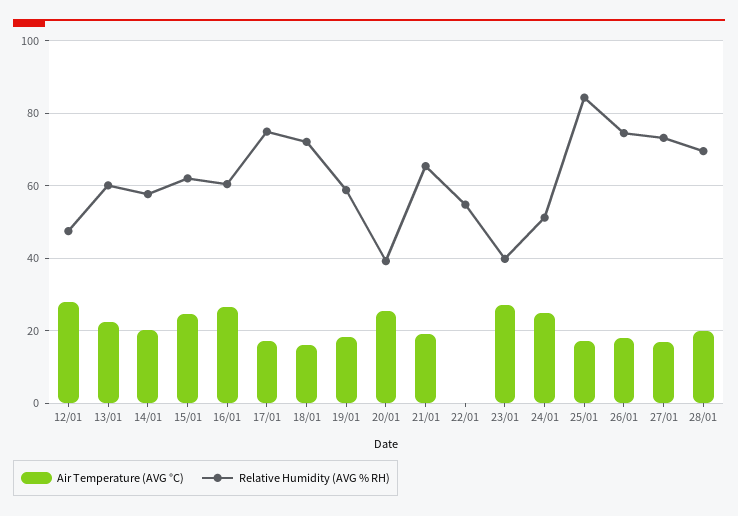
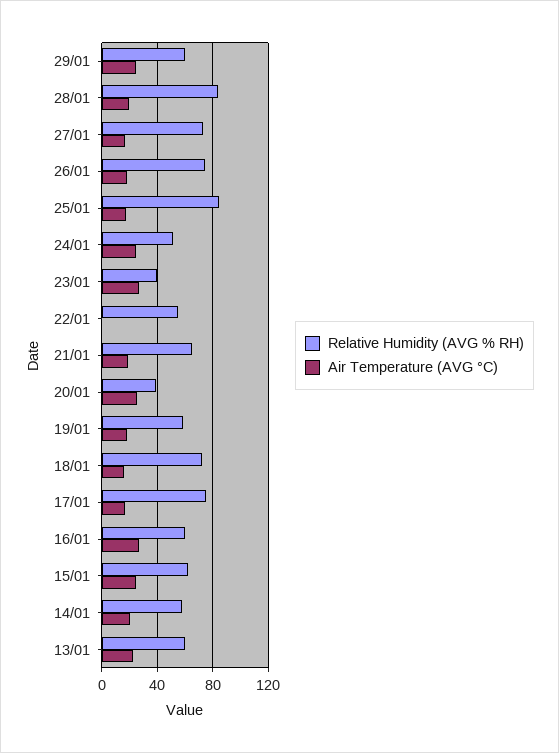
Air Temperature (AVG °C), 12/01: 28 -> none
Relative Humidity (AVG % RH), 12/01: 48 -> none
Relative Humidity (AVG % RH), 28/01: 70 -> 85
Relative Humidity (AVG % RH), 29/01: none -> 60
Air Temperature (AVG °C), 29/01: none -> 25

